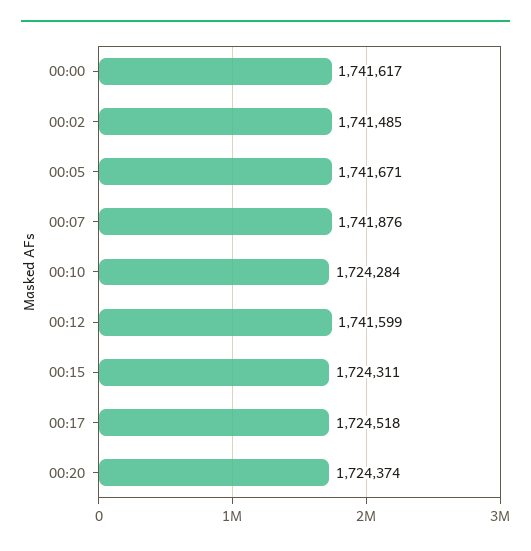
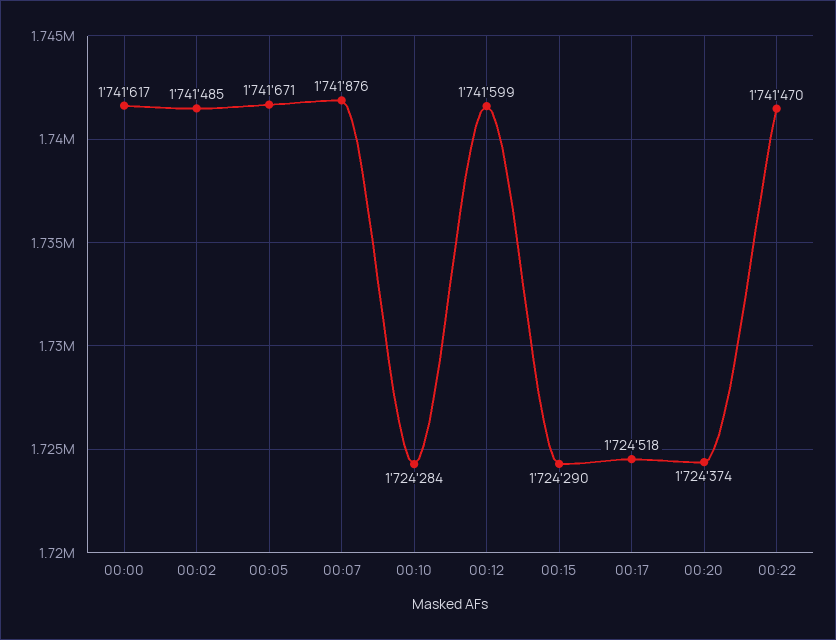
00:15: 1724311 -> 1724290
00:22: none -> 1741470

